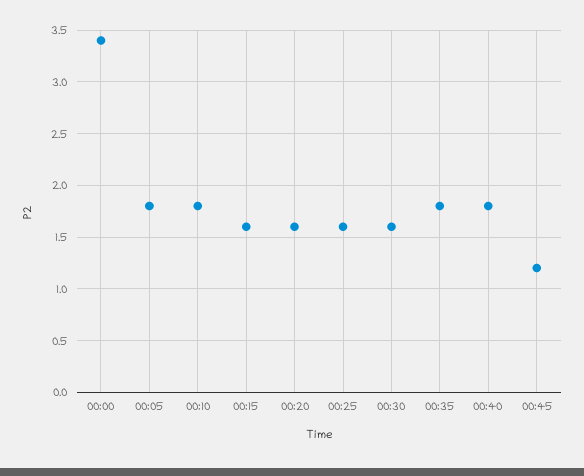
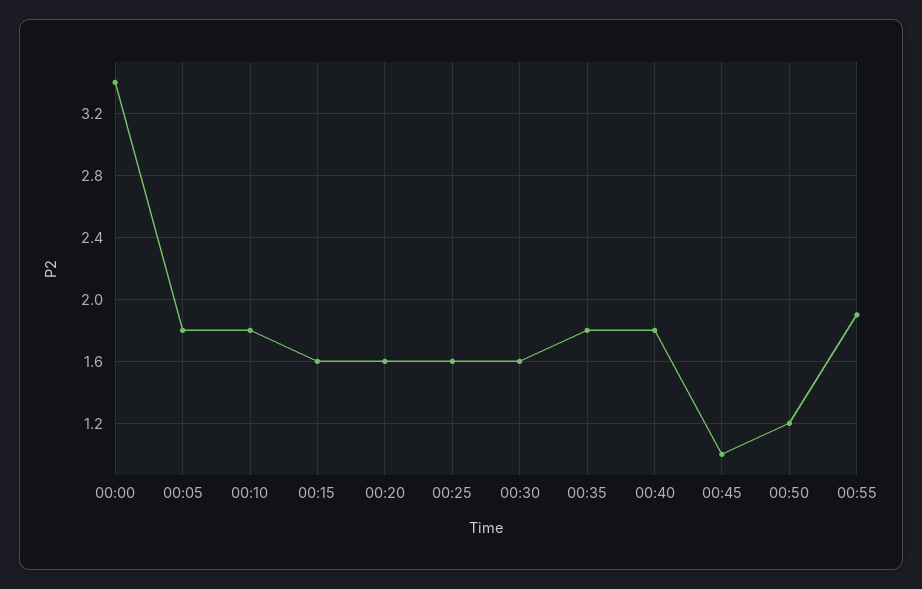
00:45: 1.2 -> 1
00:50: none -> 1.2
00:55: none -> 1.9

